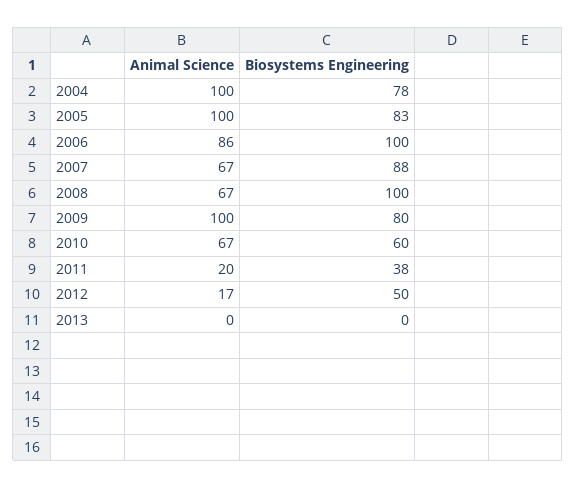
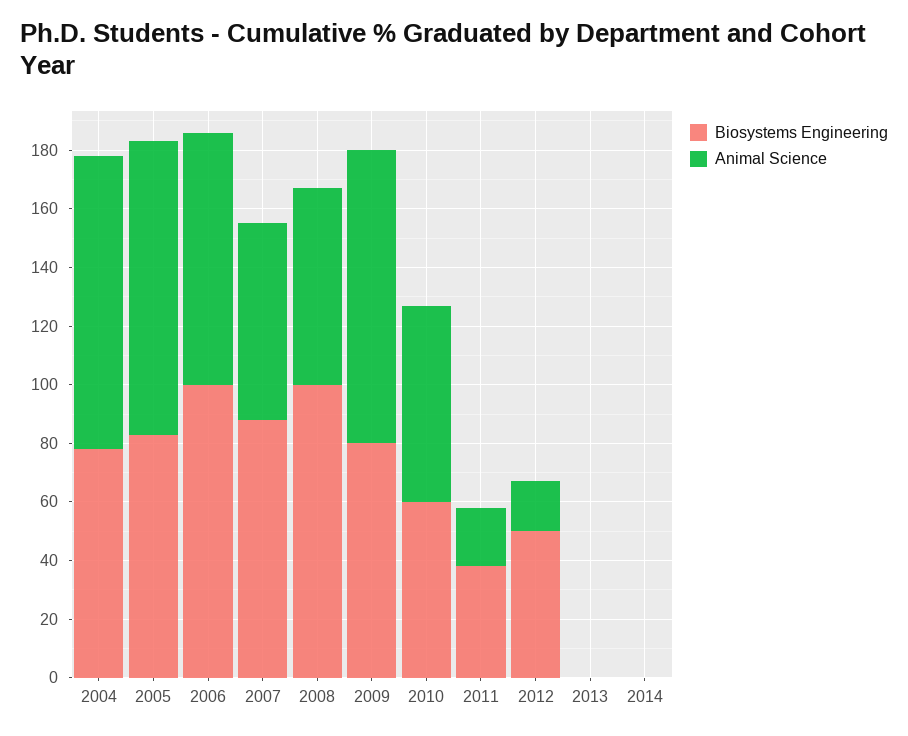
Biosystems Engineering, 2014: none -> 0
Animal Science, 2014: none -> 0

